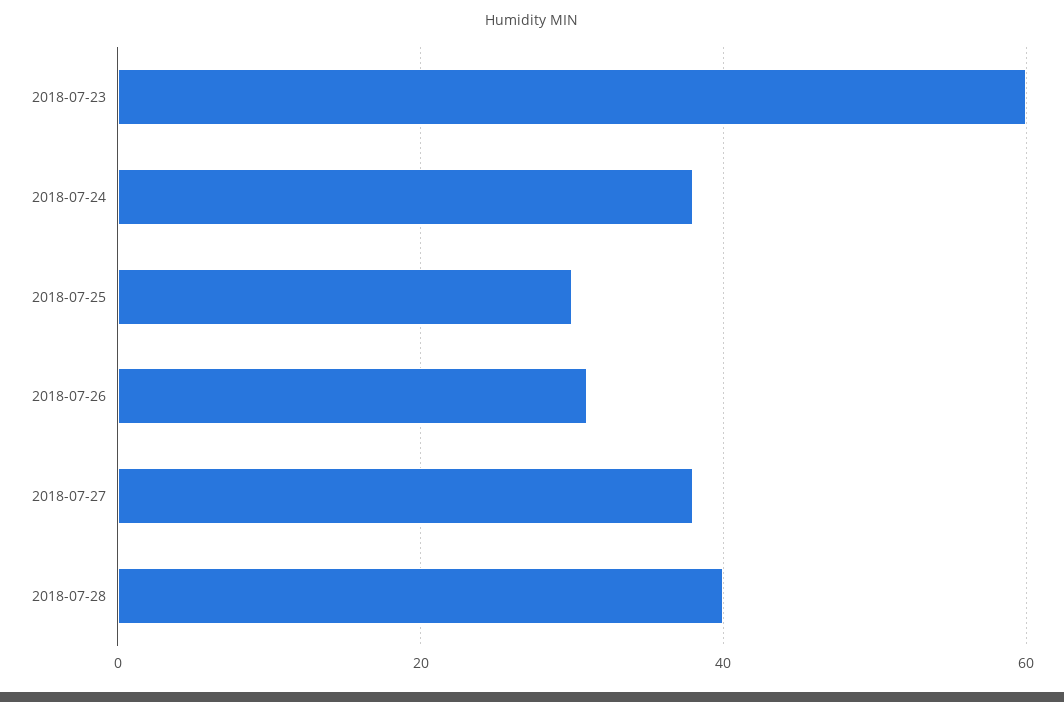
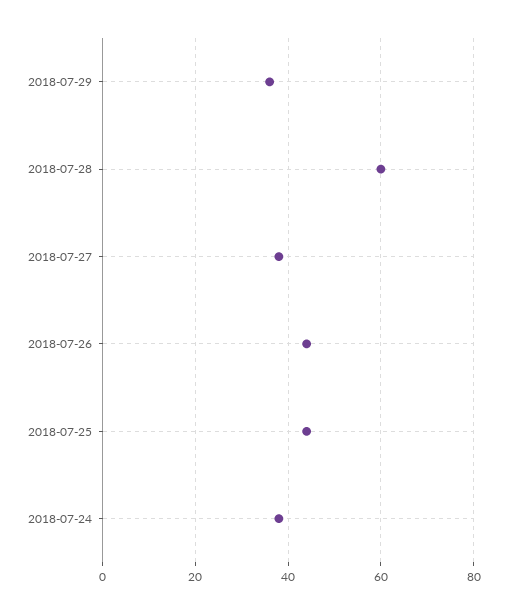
2018-07-23: 60 -> none
2018-07-25: 30 -> 45
2018-07-26: 30 -> 45
2018-07-28: 40 -> 60
2018-07-29: none -> 35

